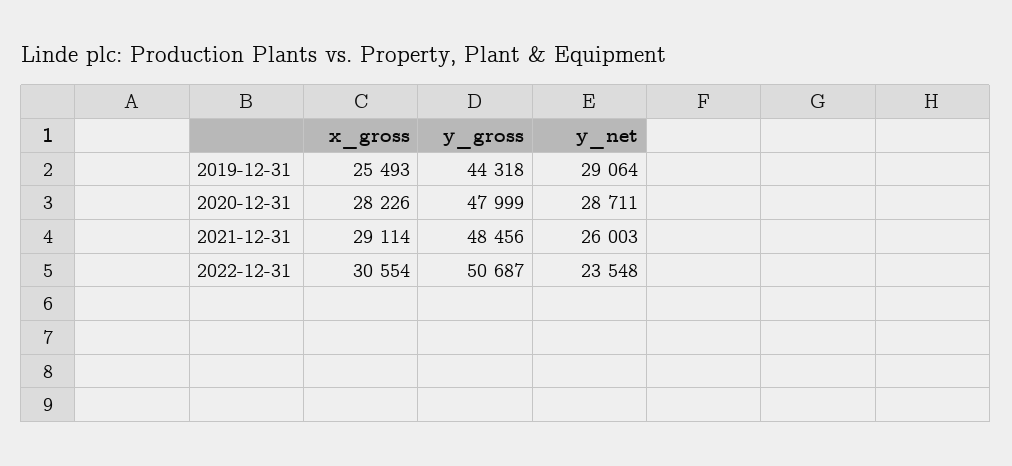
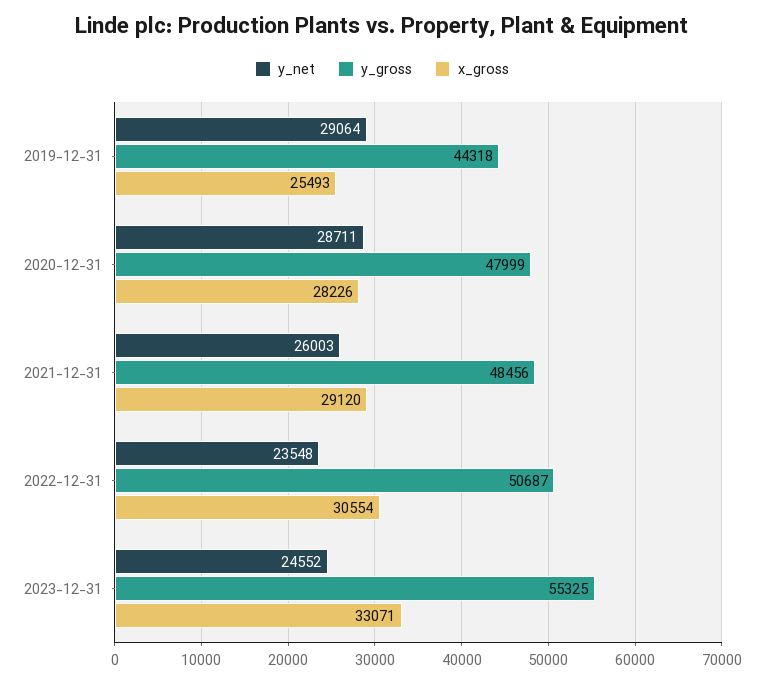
x_gross, 2021-12-31: 29114 -> 29120
y_net, 2023-12-31: none -> 24552
y_gross, 2023-12-31: none -> 55325
x_gross, 2023-12-31: none -> 33071

